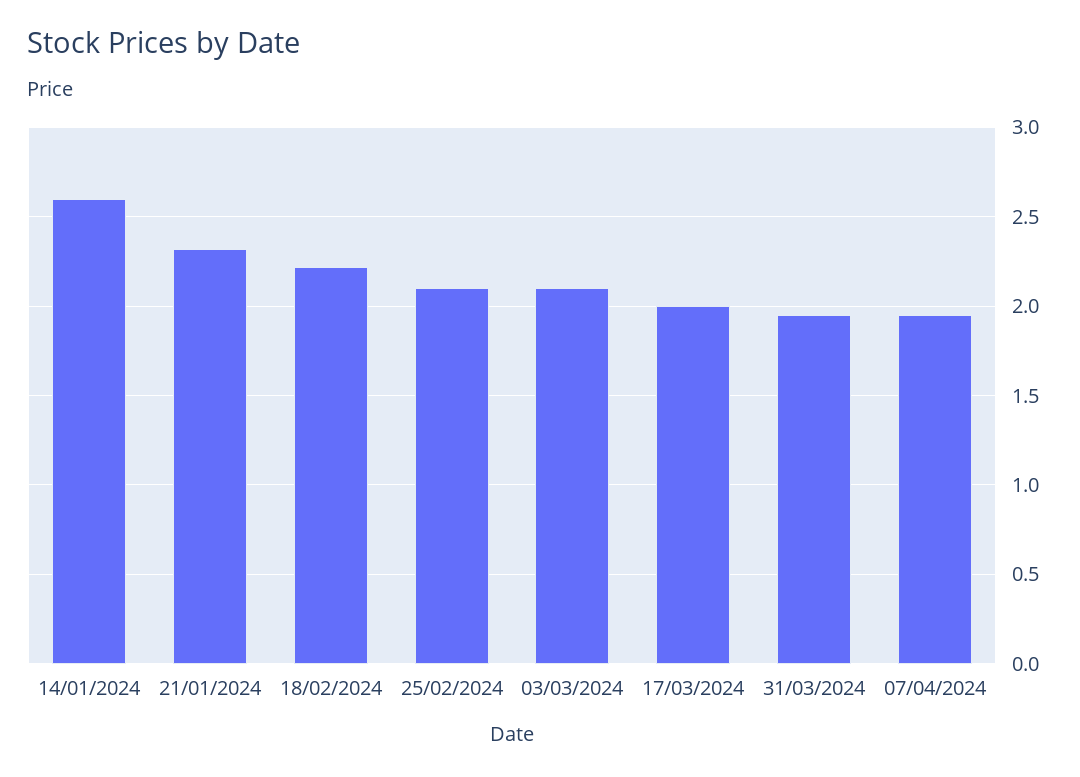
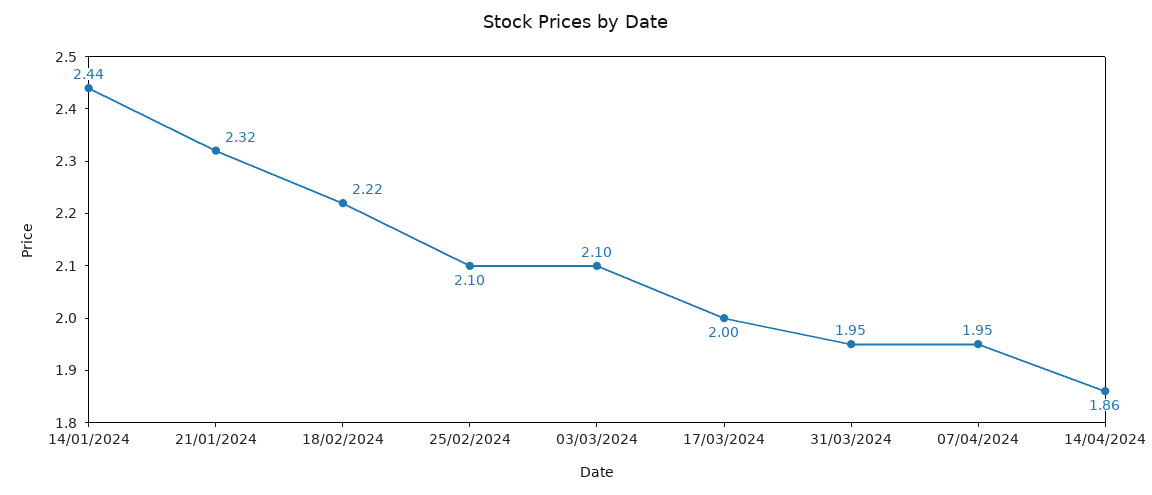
14/01/2024: 2.6 -> 2.44
14/04/2024: none -> 1.86

